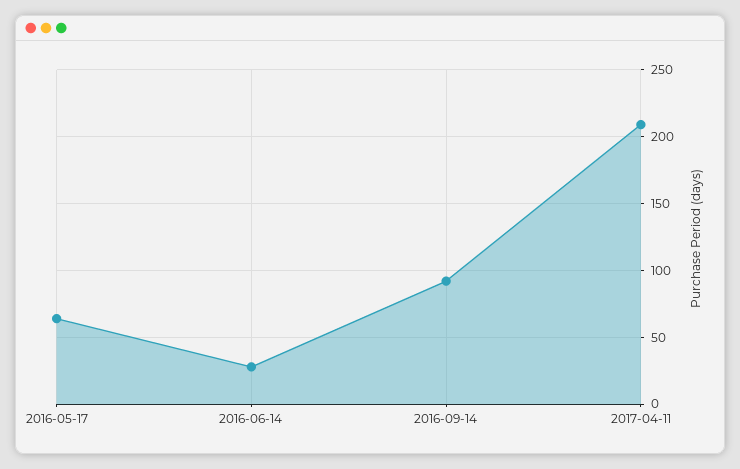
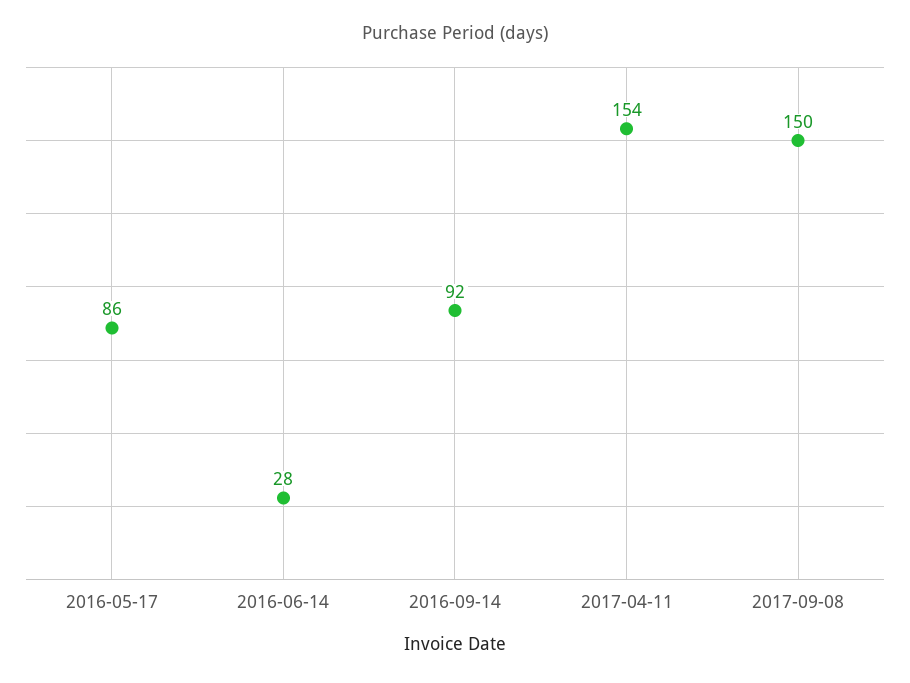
2016-05-17: 65 -> 86
2017-04-11: 210 -> 154
2017-09-08: none -> 150

